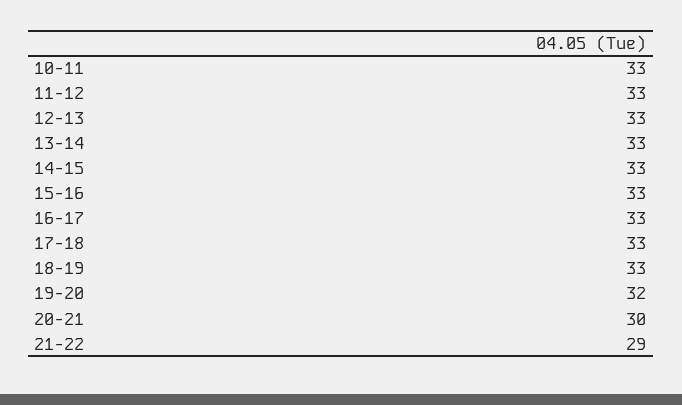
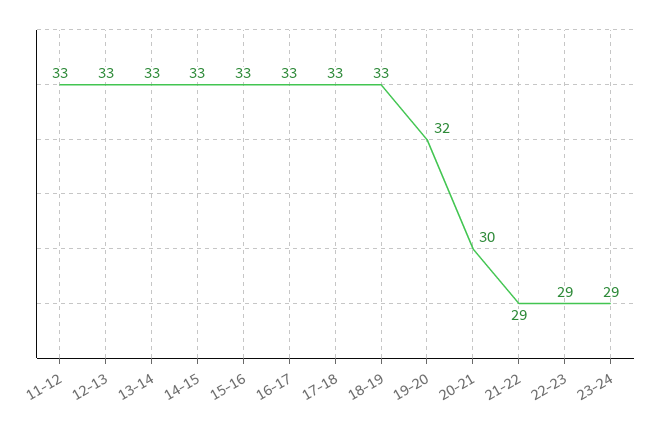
10-11: 33 -> none
22-23: none -> 29
23-24: none -> 29

